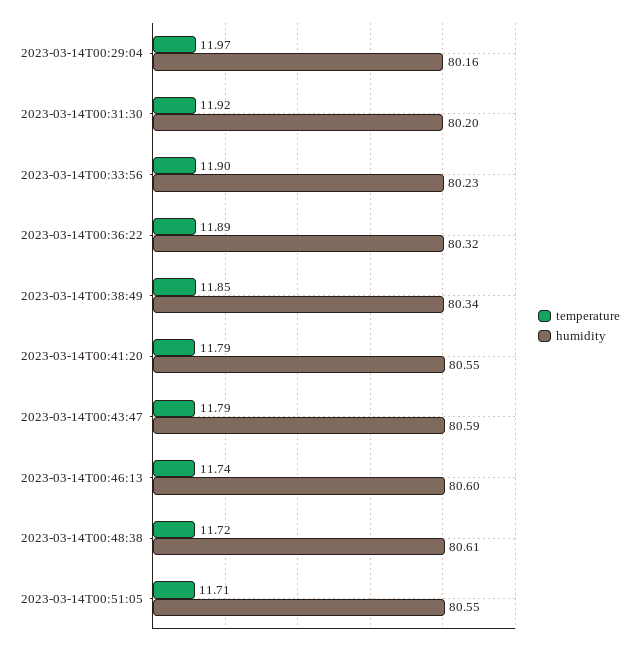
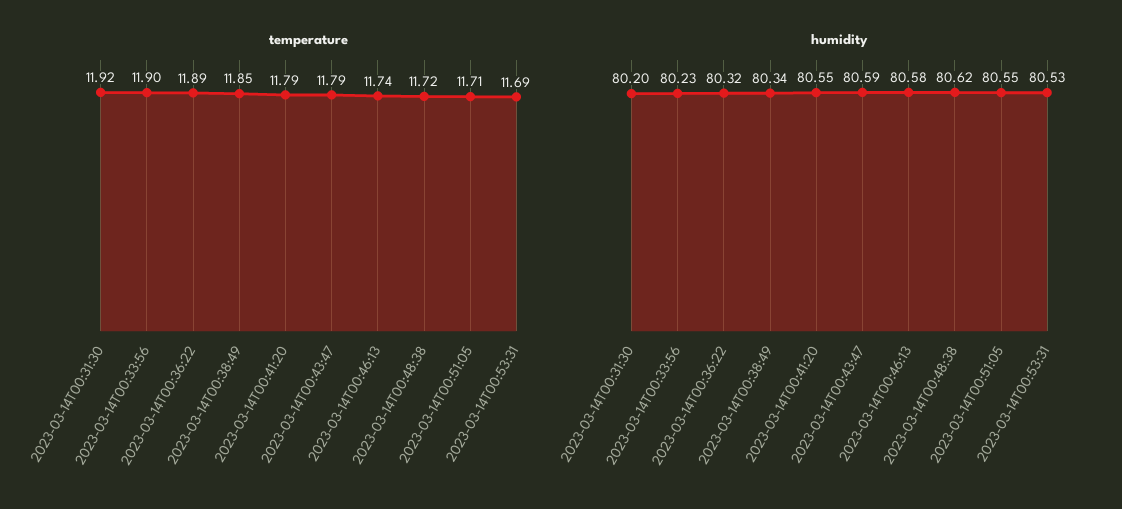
temperature, 2023-03-14T00:29:04: 11.97 -> none
humidity, 2023-03-14T00:29:04: 80.16 -> none
humidity, 2023-03-14T00:46:13: 80.6 -> 80.58
humidity, 2023-03-14T00:48:38: 80.61 -> 80.62
temperature, 2023-03-14T00:53:31: none -> 11.69
humidity, 2023-03-14T00:53:31: none -> 80.53

